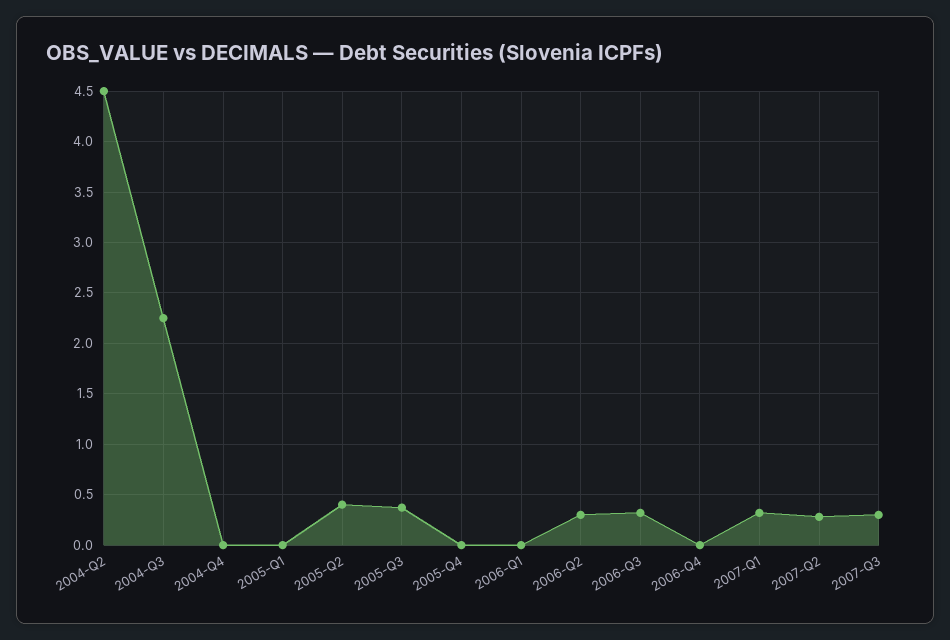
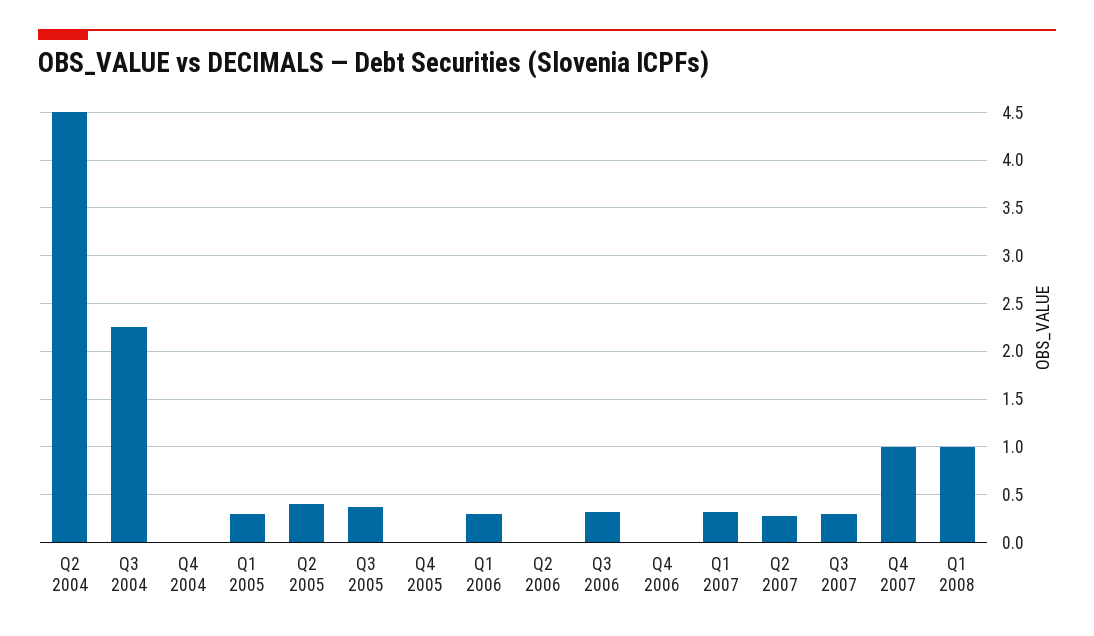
2005-Q1: 0 -> 0.3
2006-Q1: 0 -> 0.3
2006-Q2: 0.3 -> 0
Q4 2007: none -> 1
Q1 2008: none -> 1

